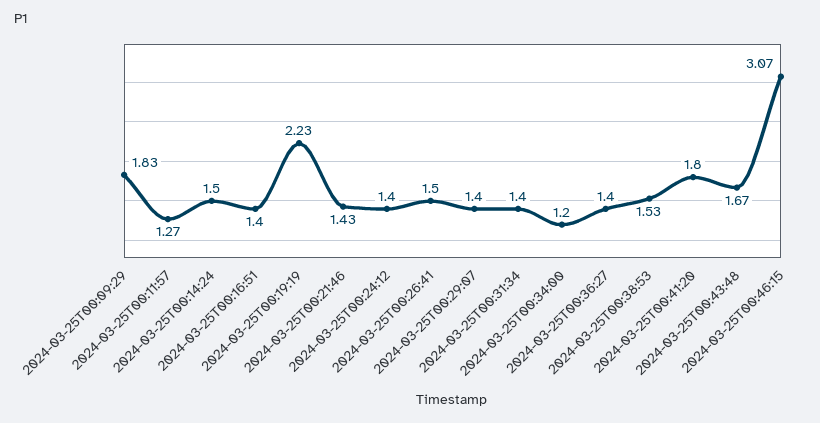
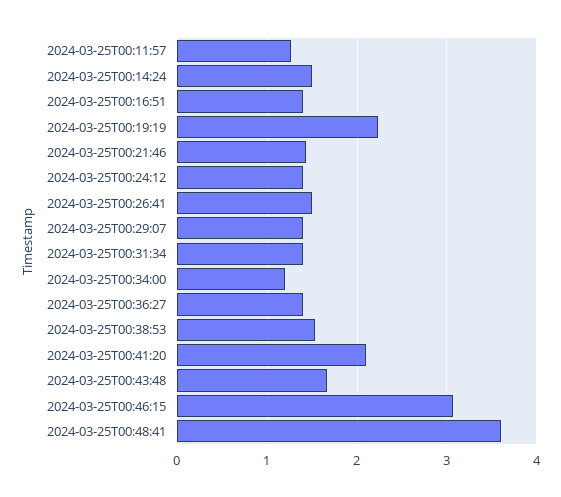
2024-03-25T00:09:29: 1.83 -> none
2024-03-25T00:41:20: 1.8 -> 2.1
2024-03-25T00:48:41: none -> 3.6

